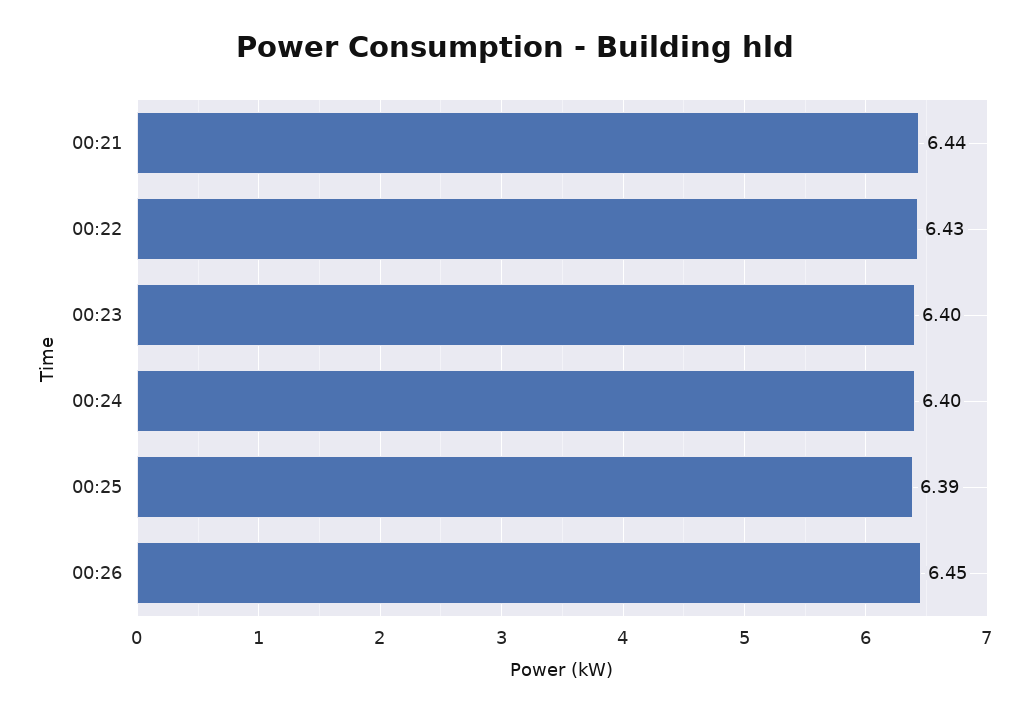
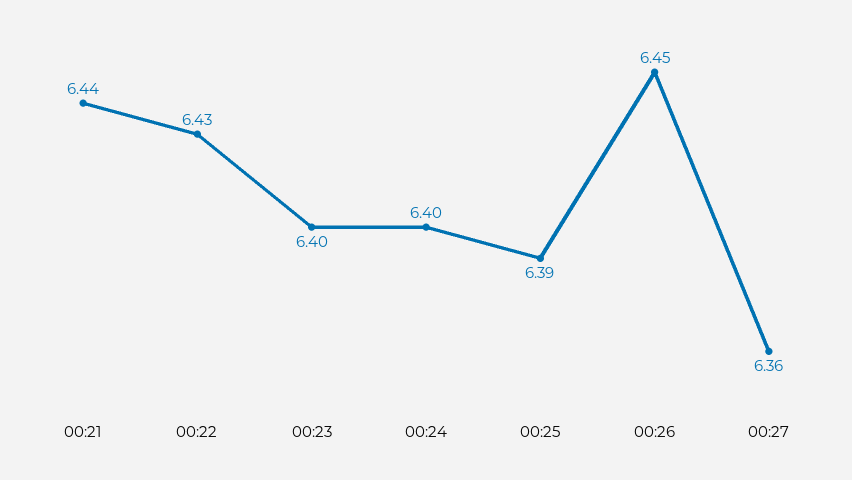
00:27: none -> 6.36

